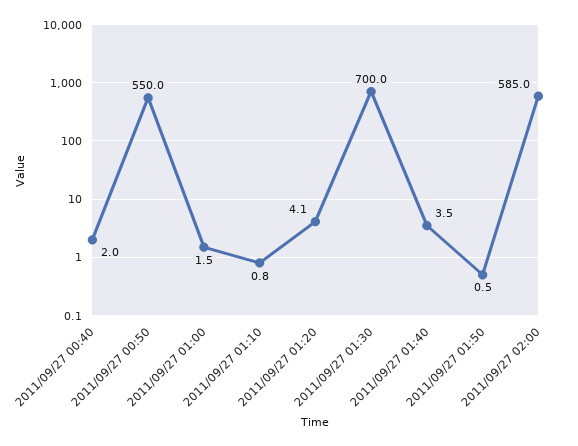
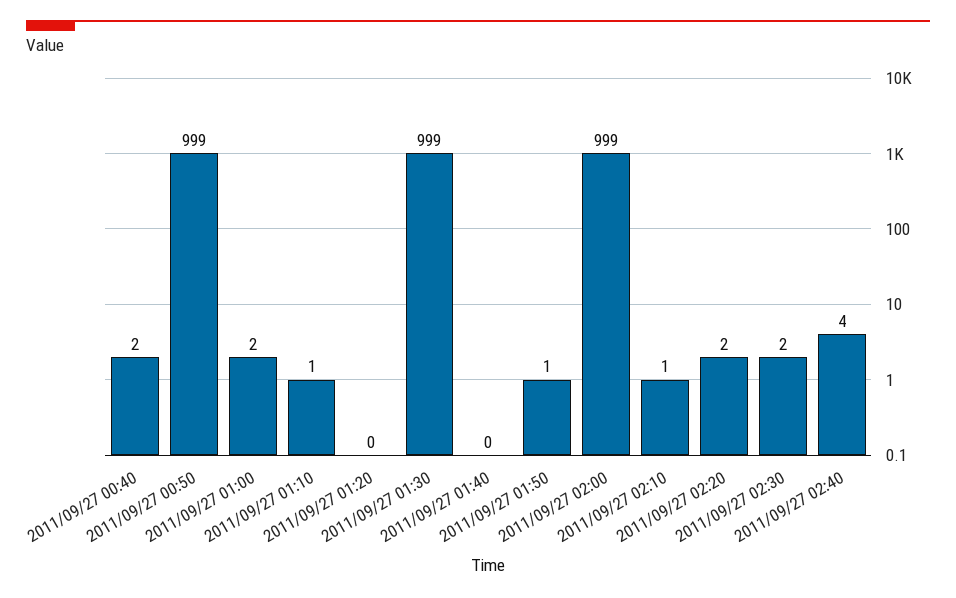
2011/09/27 00:50: 550 -> 999
2011/09/27 01:20: 4.1 -> 0
2011/09/27 01:30: 700 -> 999
2011/09/27 01:40: 3.5 -> 0
2011/09/27 02:00: 585 -> 999
2011/09/27 02:10: none -> 1
2011/09/27 02:20: none -> 2
2011/09/27 02:30: none -> 2
2011/09/27 02:40: none -> 4

